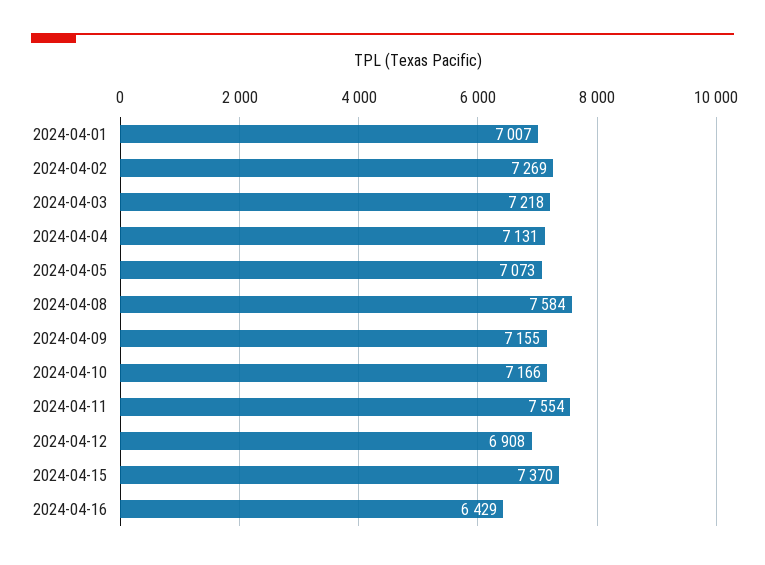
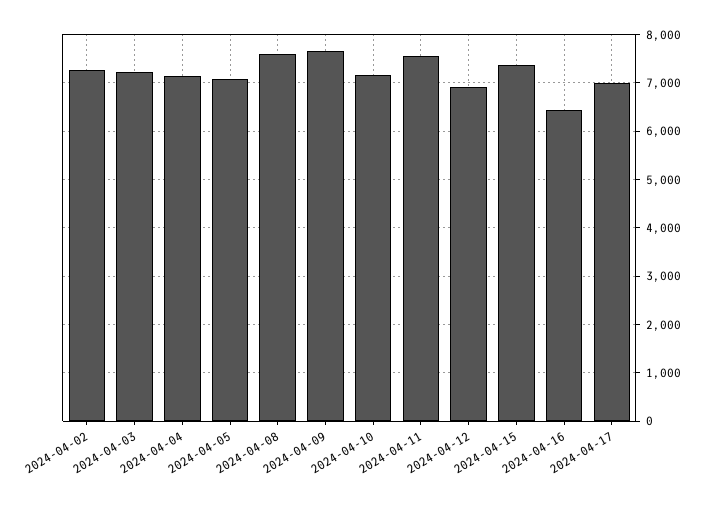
2024-04-01: 7007 -> none
2024-04-09: 7155 -> 7600
2024-04-17: none -> 7000

